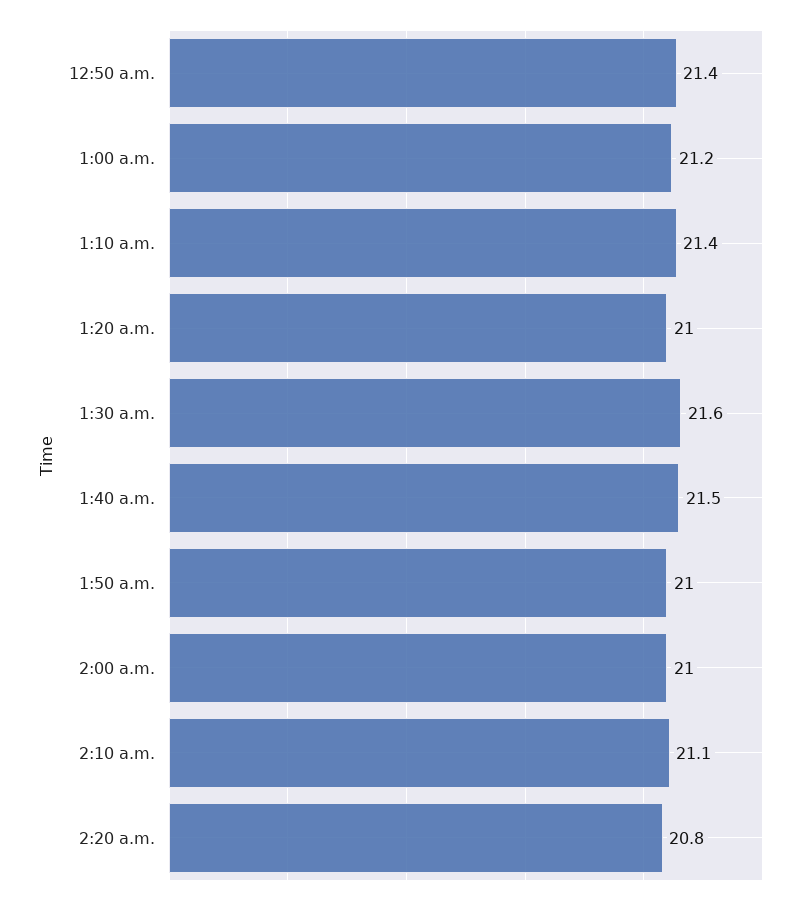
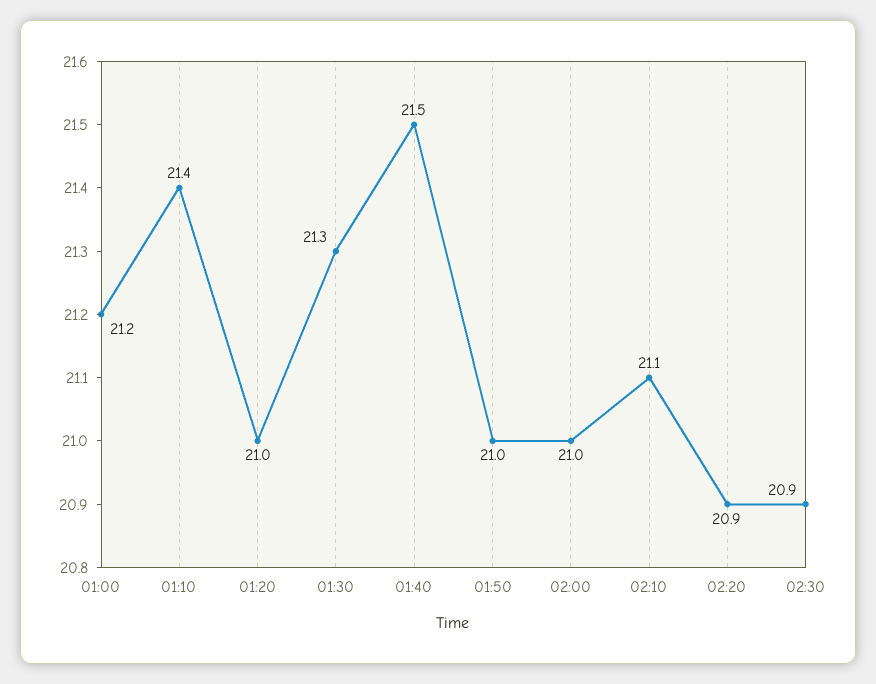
12:50 a.m.: 21.4 -> none
1:30 a.m.: 21.6 -> 21.3
2:20 a.m.: 20.8 -> 20.9
02:30: none -> 20.9

